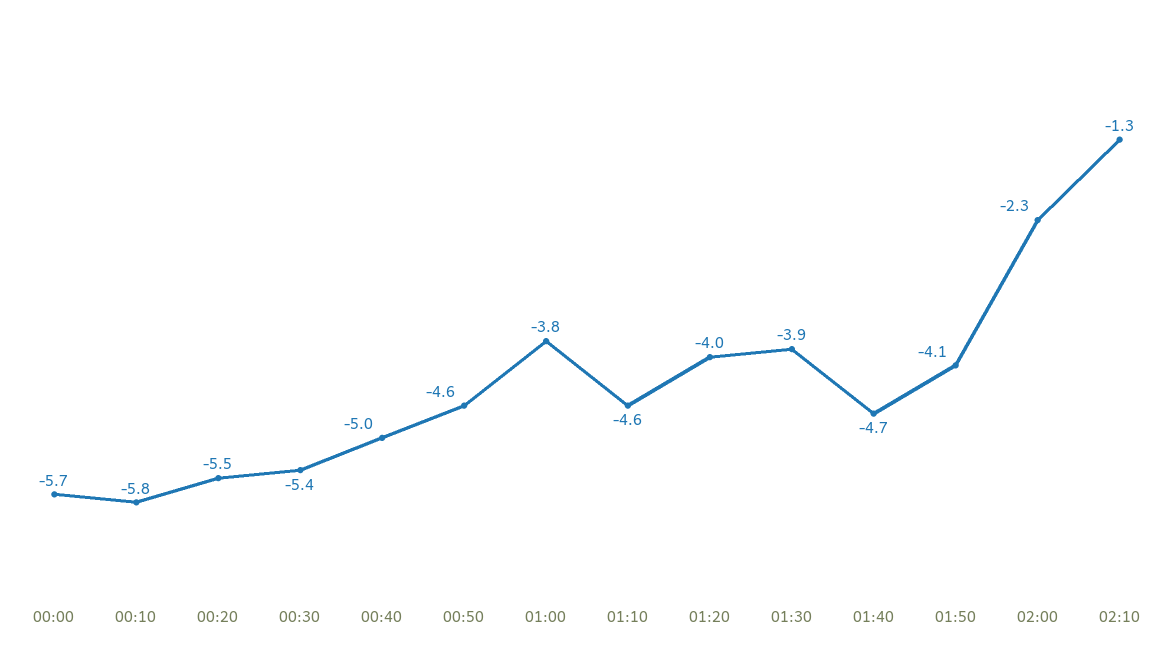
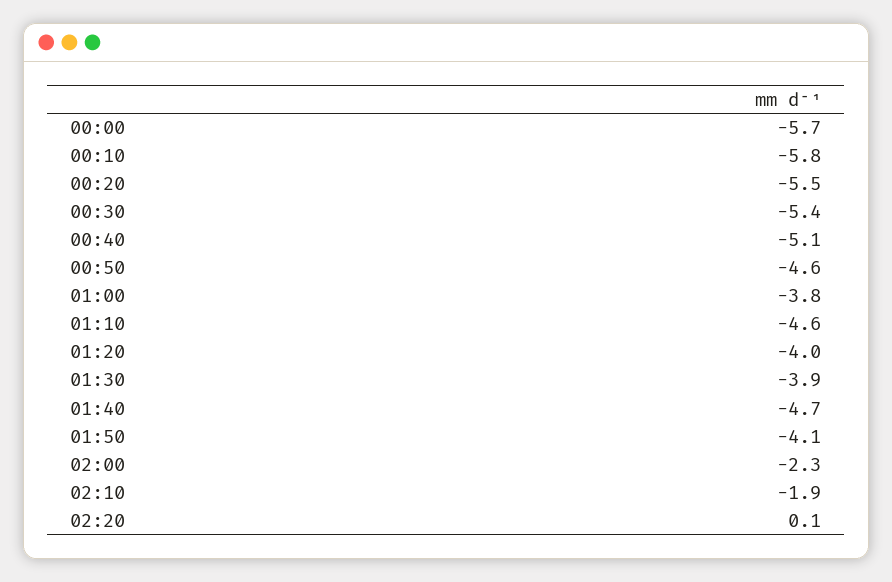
00:40: -5 -> -5.1
02:10: -1.3 -> -1.9
02:20: none -> 0.1

